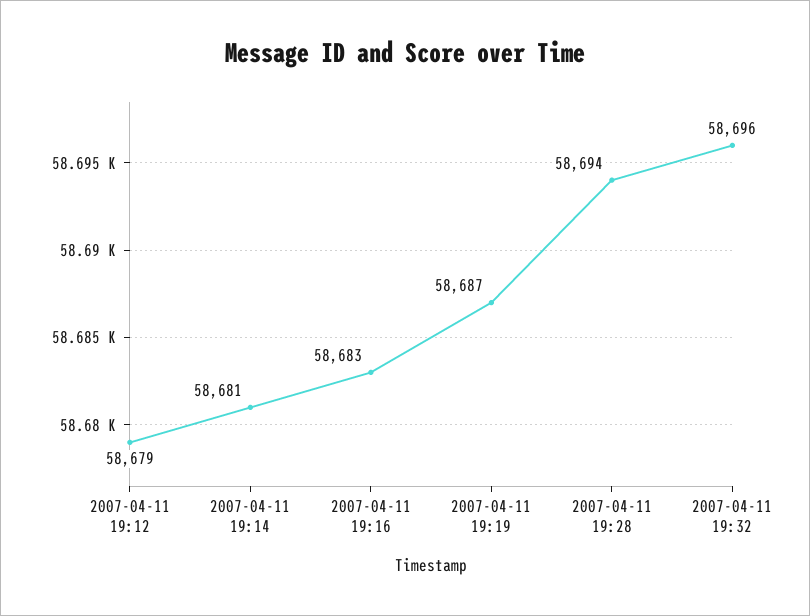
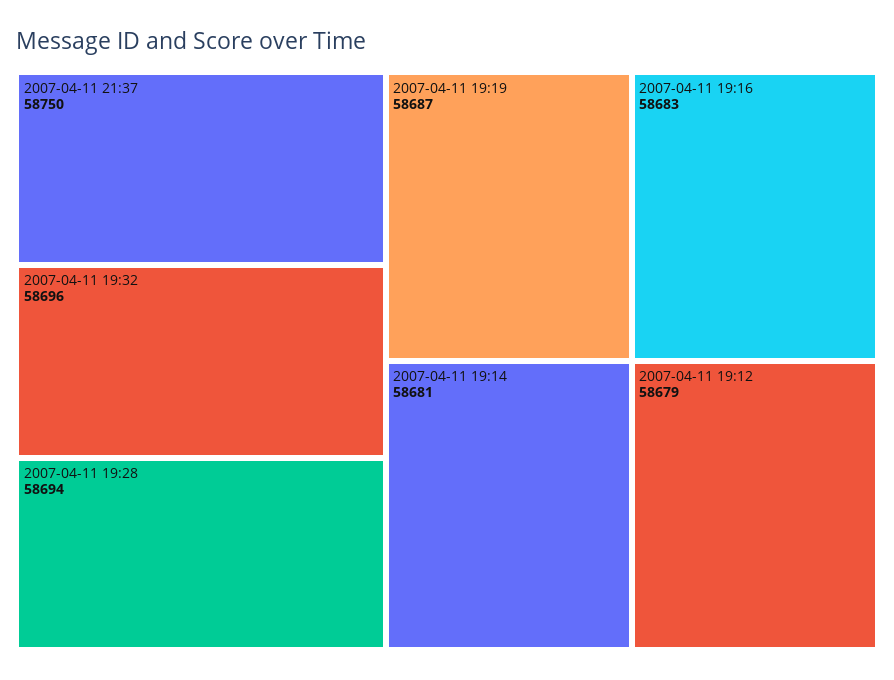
2007-04-11 21:37: none -> 58750

